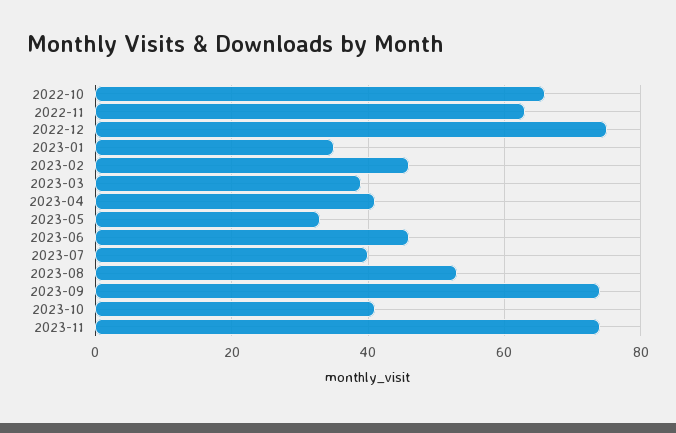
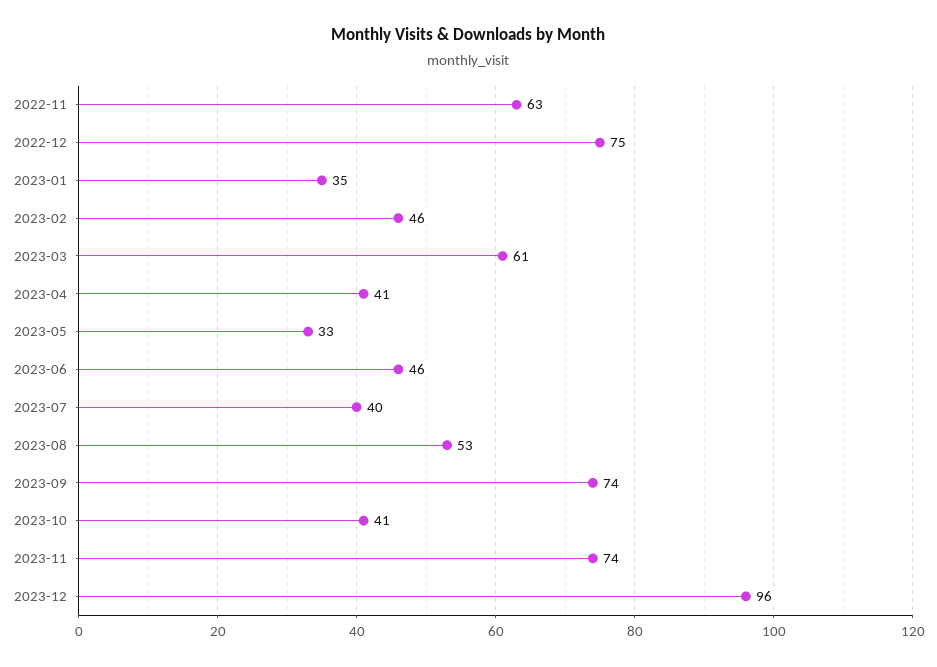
2022-10: 65 -> none
2023-03: 40 -> 61
2023-12: none -> 96

